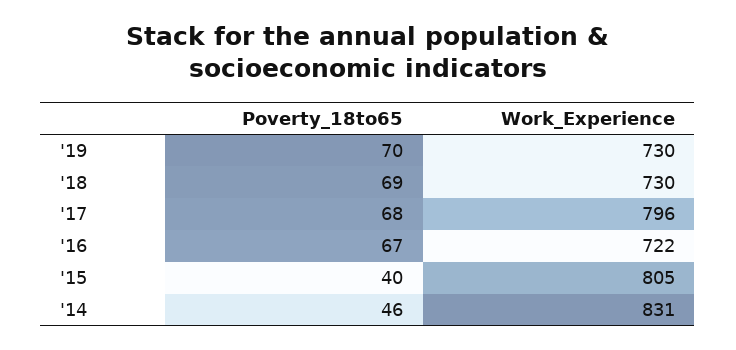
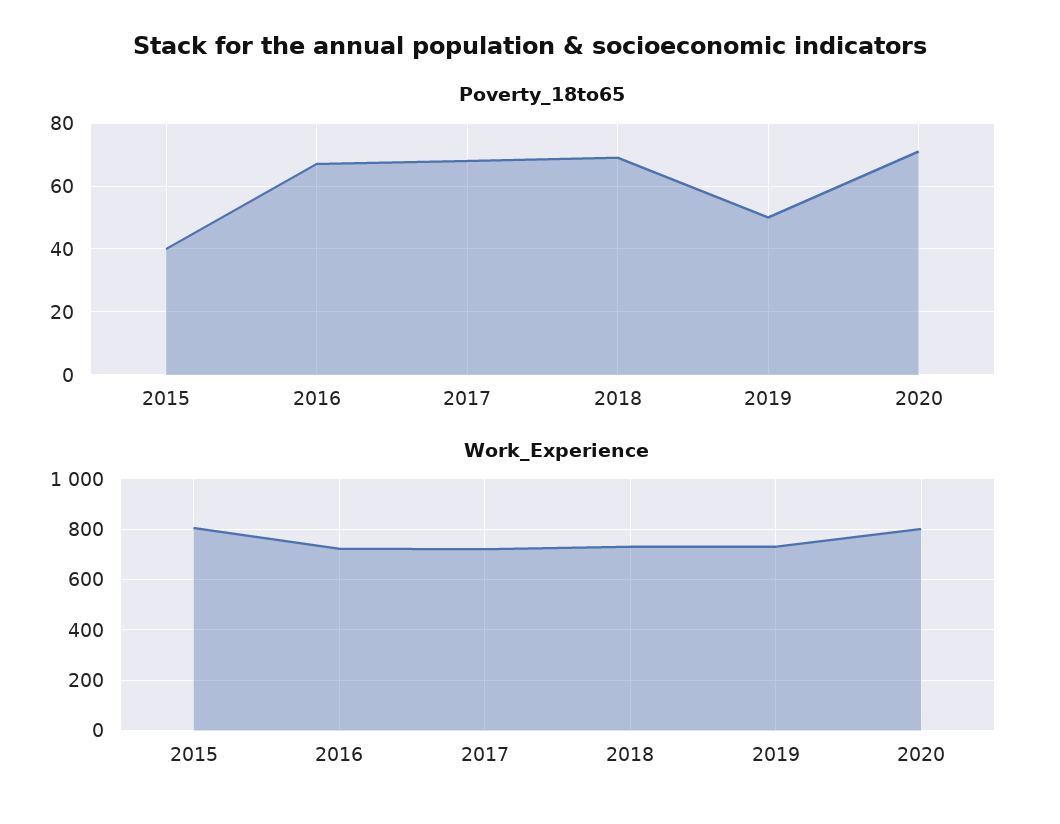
Poverty_18to65, '19: 70 -> 50
Work_Experience, '17: 796 -> 725
Poverty_18to65, '14: 46 -> none
Work_Experience, '14: 831 -> none
Poverty_18to65, 2020: none -> 70
Work_Experience, 2020: none -> 800

